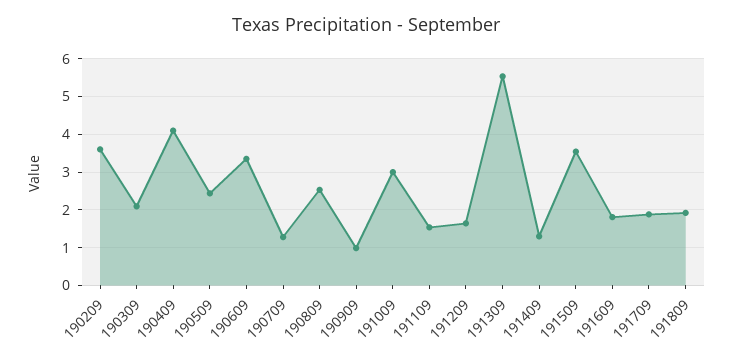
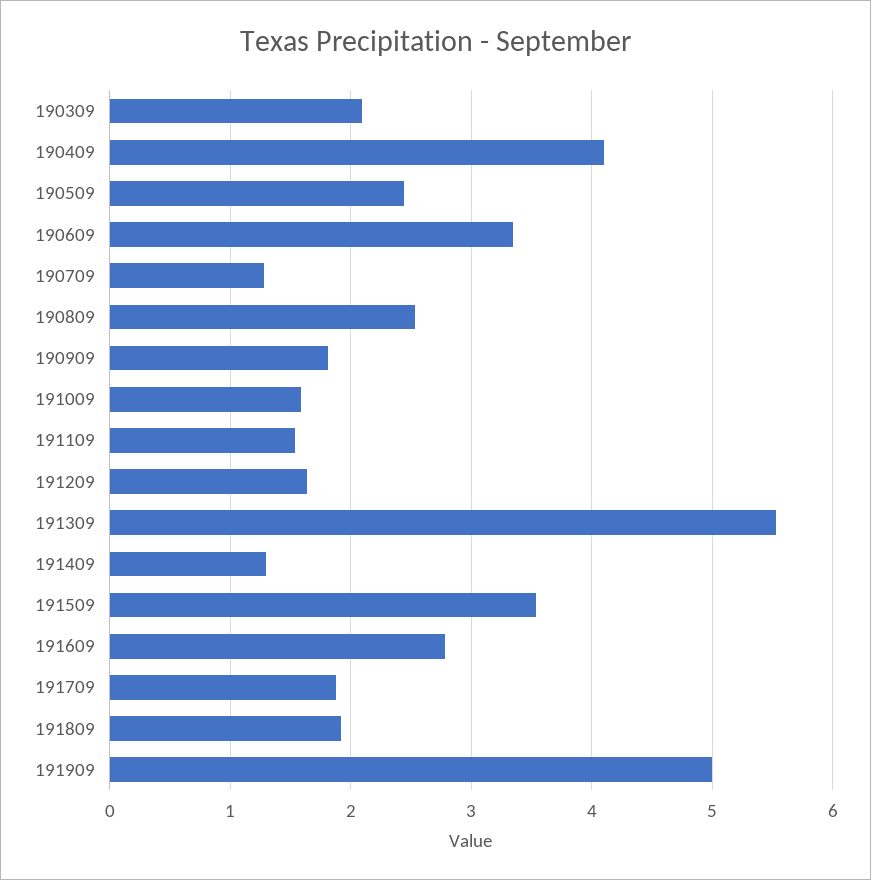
190209: 3.6 -> none
190909: 1 -> 1.8
191009: 3 -> 1.6
191609: 1.8 -> 2.8
191909: none -> 5

